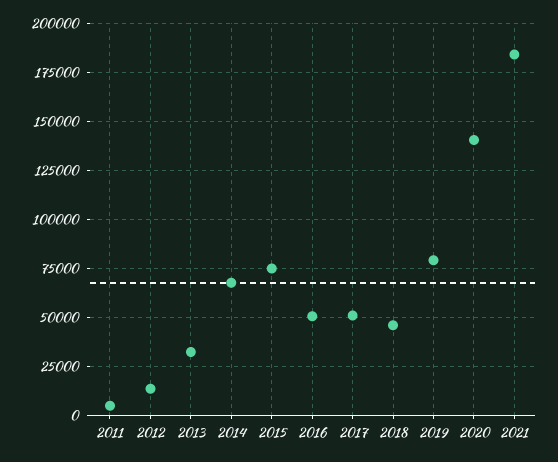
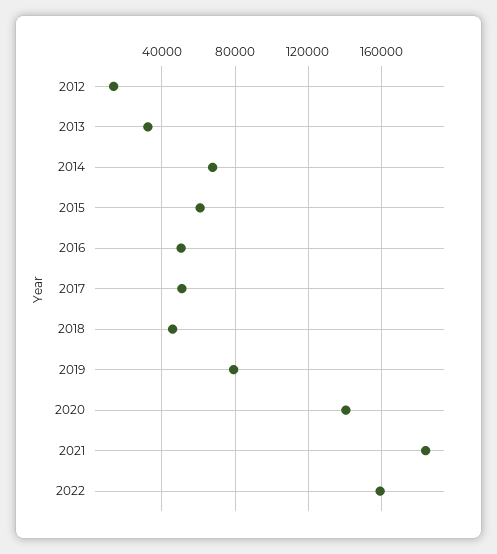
2011: 5000 -> none
2015: 75000 -> 60000
2022: none -> 160000

